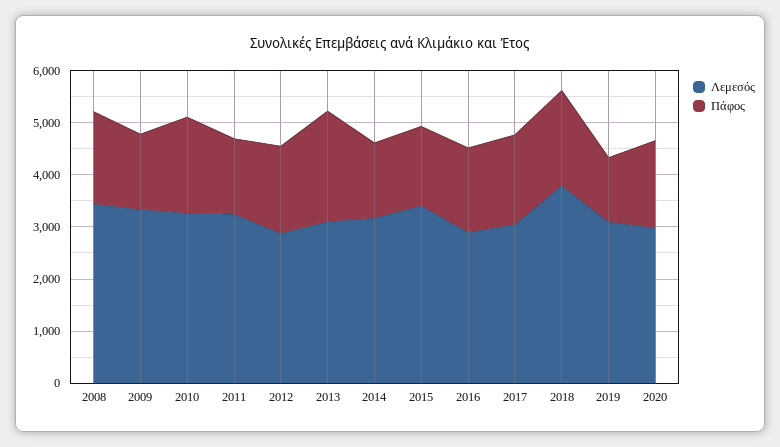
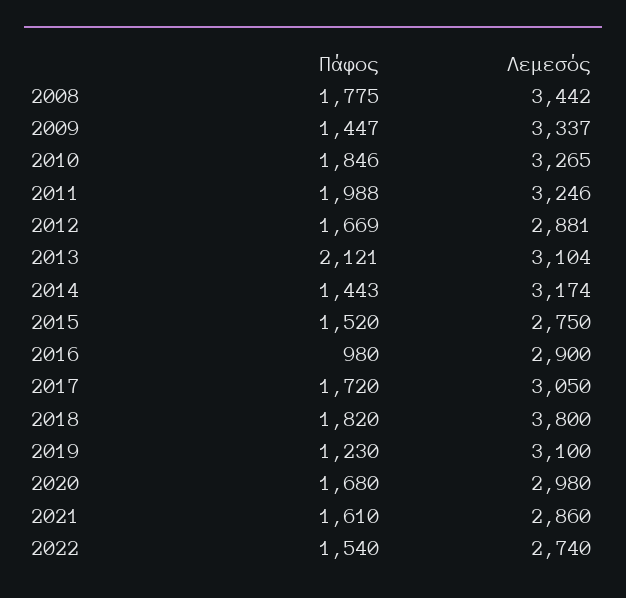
Πάφος, 2011: 1400 -> 1988
Λεμεσός, 2015: 3400 -> 2750
Πάφος, 2016: 1600 -> 980
Πάφος, 2021: none -> 1610
Λεμεσός, 2021: none -> 2860
Πάφος, 2022: none -> 1540
Λεμεσός, 2022: none -> 2740

